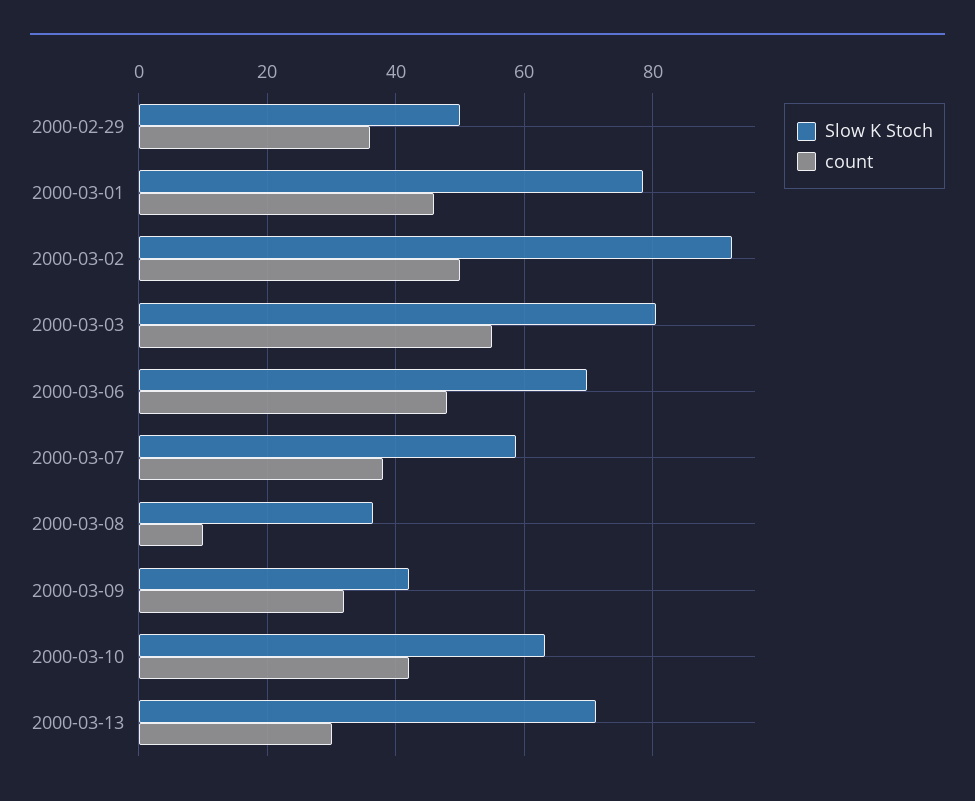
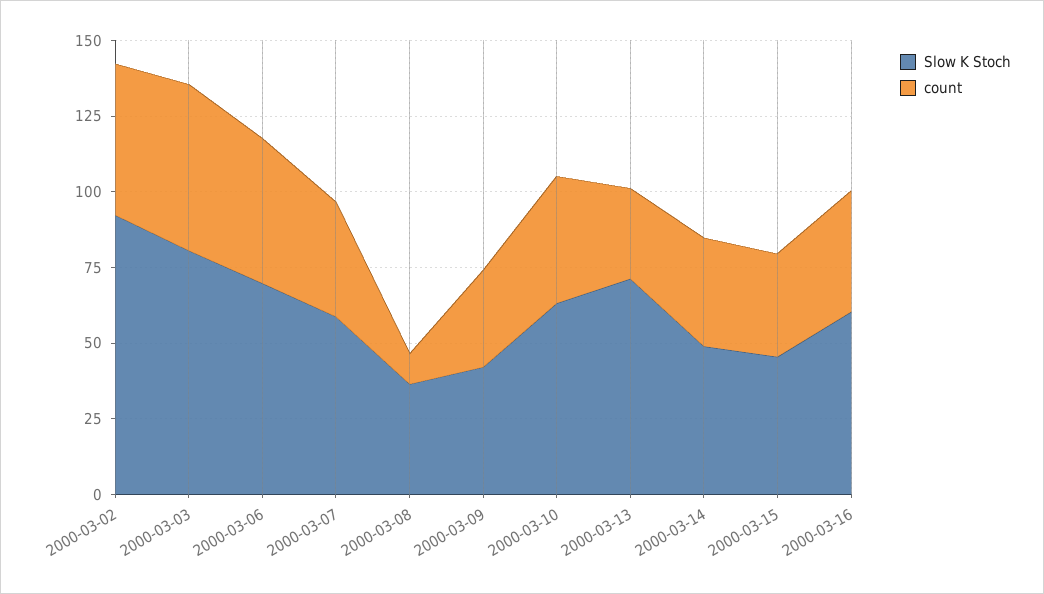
Slow K Stoch, 2000-02-29: 50 -> none
count, 2000-02-29: 36 -> none
Slow K Stoch, 2000-03-01: 78 -> none
count, 2000-03-01: 46 -> none
Slow K Stoch, 2000-03-14: none -> 50
count, 2000-03-14: none -> 35
Slow K Stoch, 2000-03-15: none -> 45
count, 2000-03-15: none -> 35
Slow K Stoch, 2000-03-16: none -> 60
count, 2000-03-16: none -> 40

